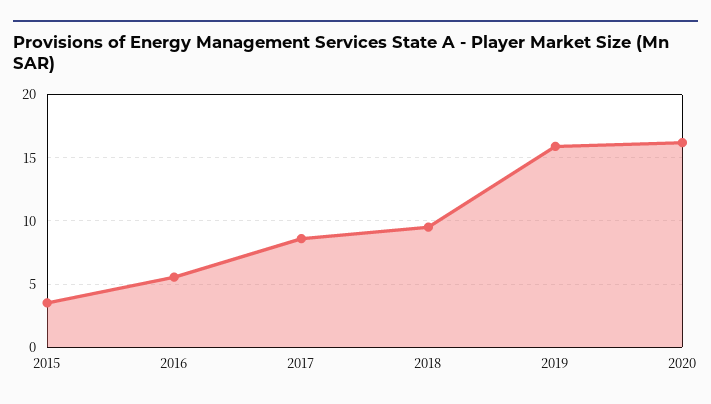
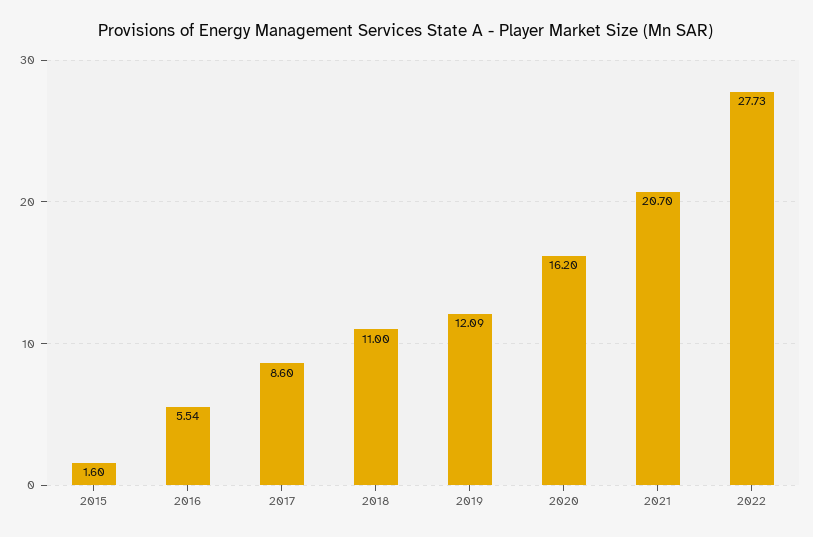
2015: 3.5 -> 1.6
2018: 9.5 -> 11
2019: 16 -> 12.09
2021: none -> 20.7
2022: none -> 27.73

